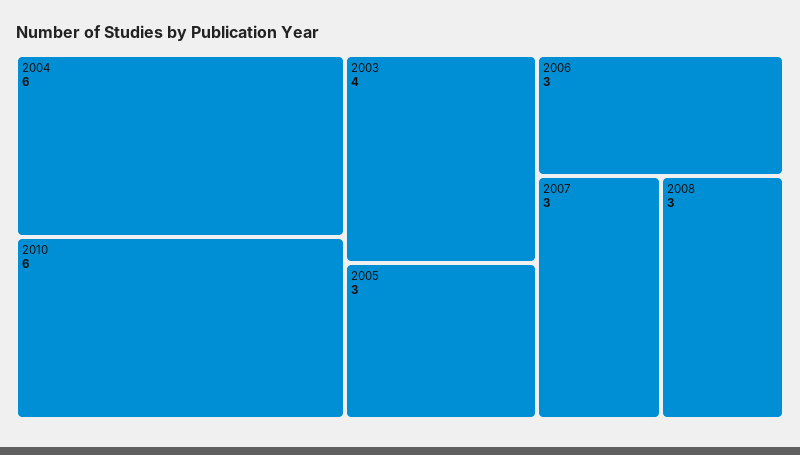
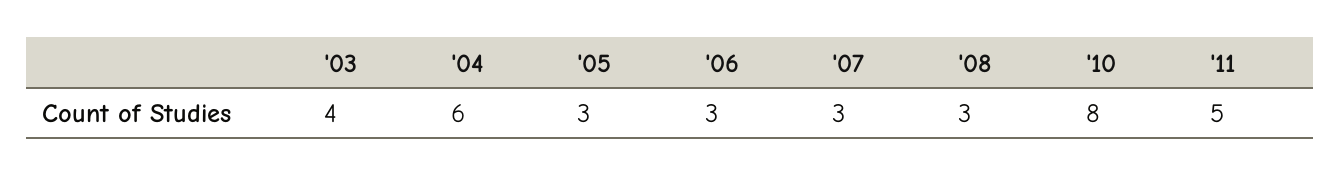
2010: 6 -> 8
'11: none -> 5

